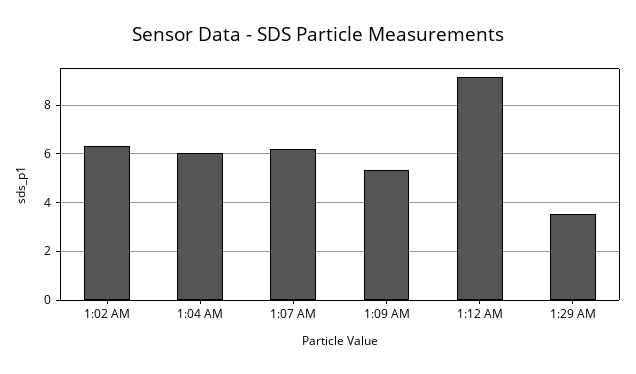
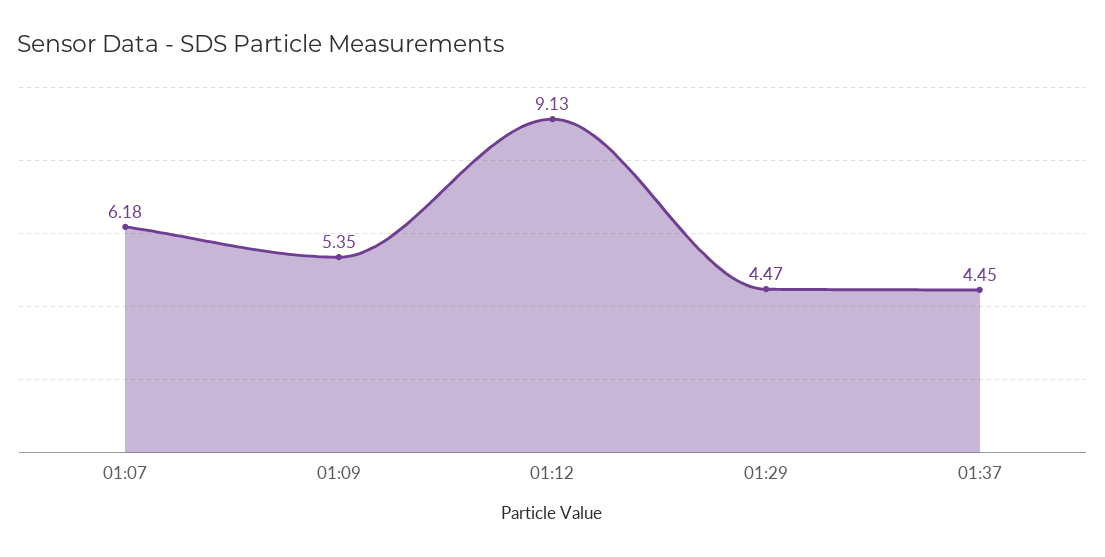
1:02 AM: 6.25 -> none
1:04 AM: 6 -> none
1:29 AM: 3.5 -> 4.47
01:37: none -> 4.45

